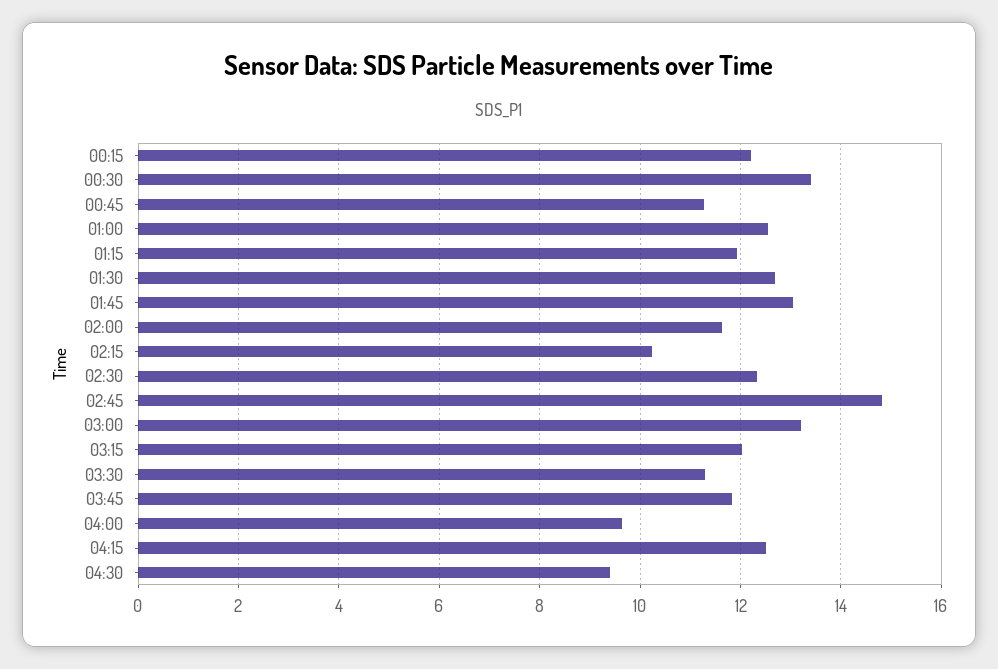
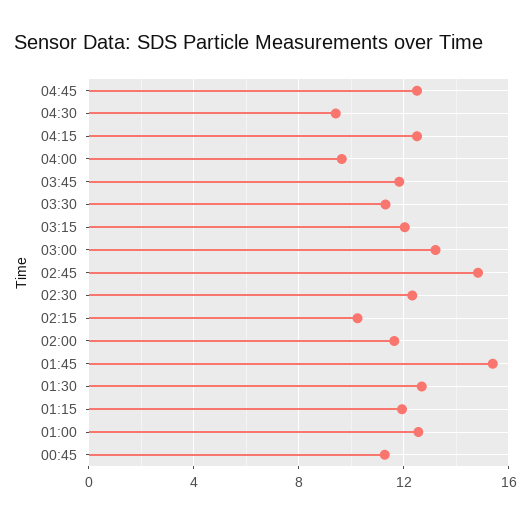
00:15: 12.2 -> none
00:30: 13.4 -> none
01:45: 13 -> 15.5
04:45: none -> 12.5

